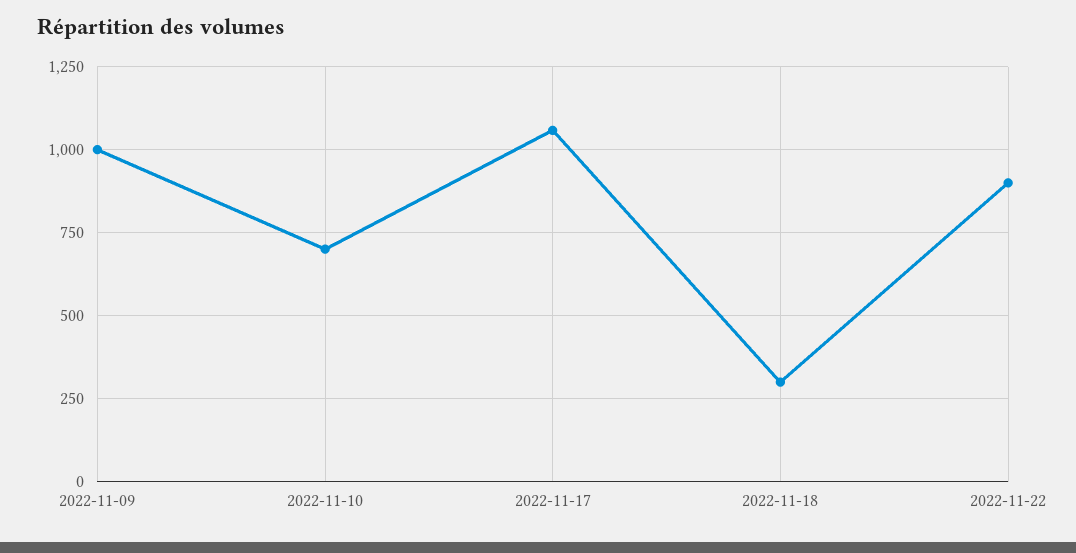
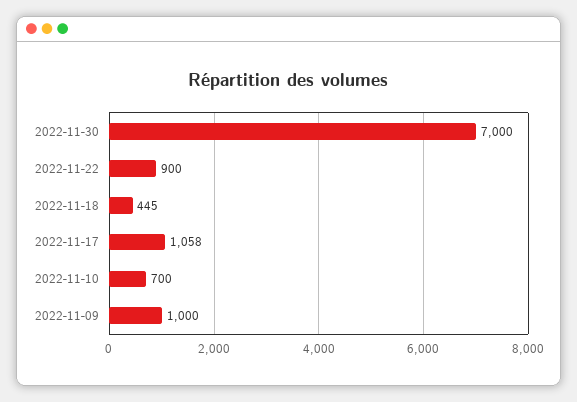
2022-11-18: 300 -> 445
2022-11-30: none -> 7000

